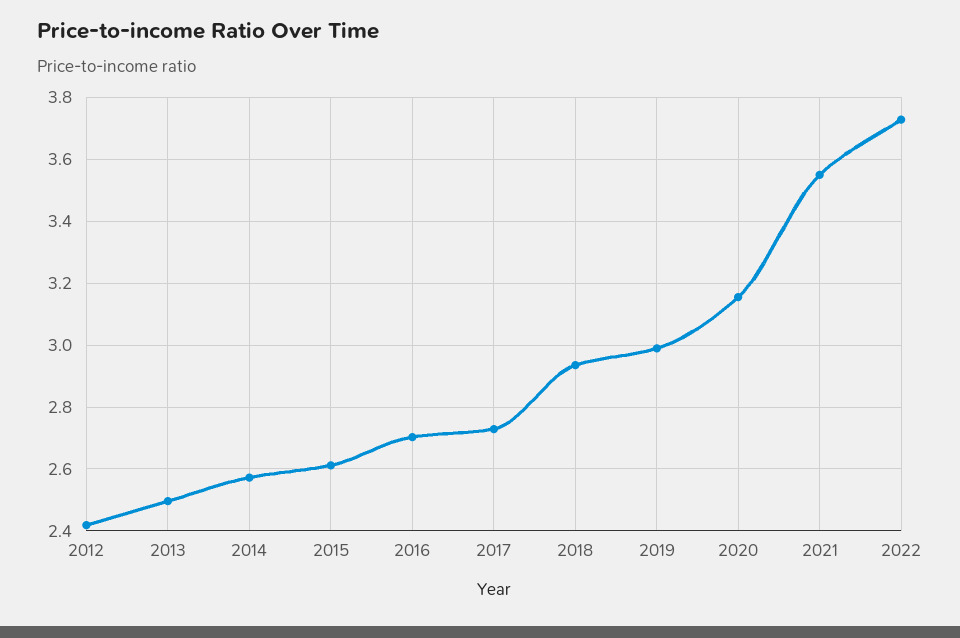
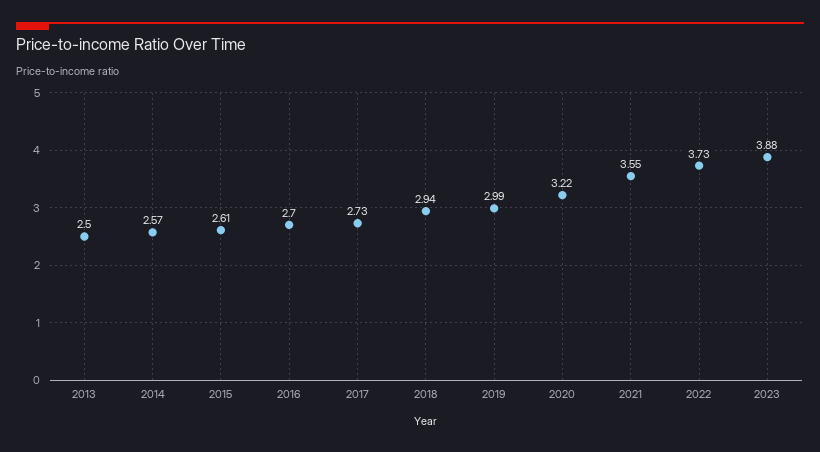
2012: 2.42 -> none
2020: 3.16 -> 3.22
2023: none -> 3.88

